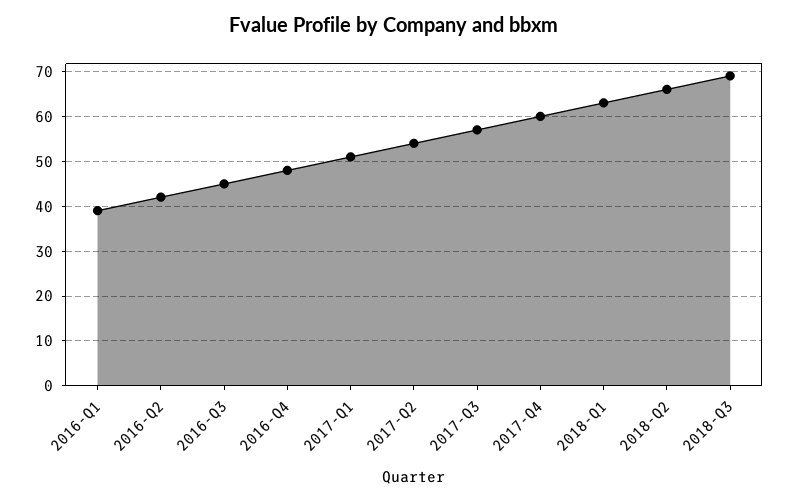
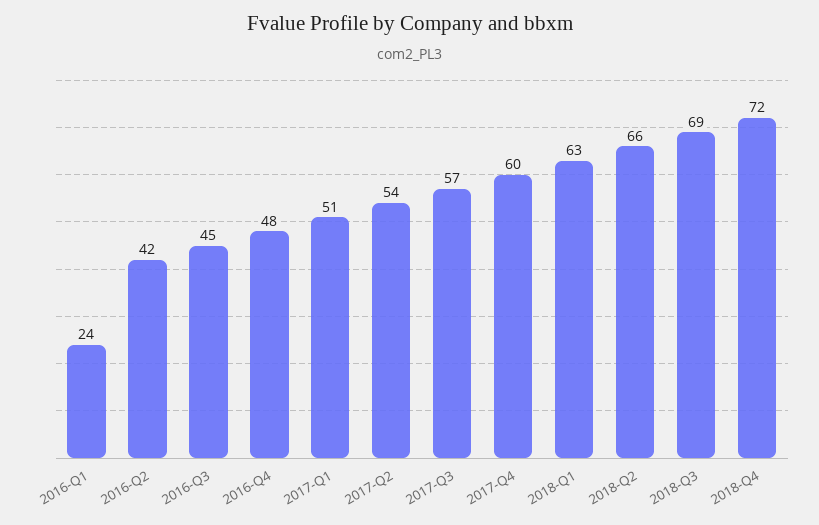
2016-Q1: 40 -> 24
2018-Q4: none -> 72

